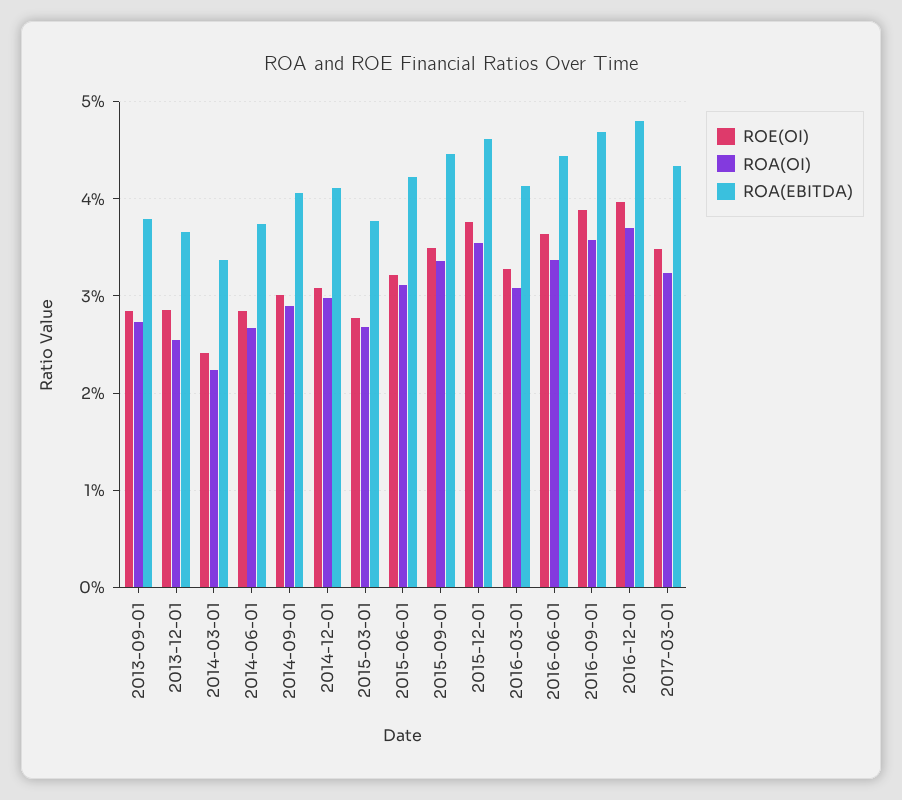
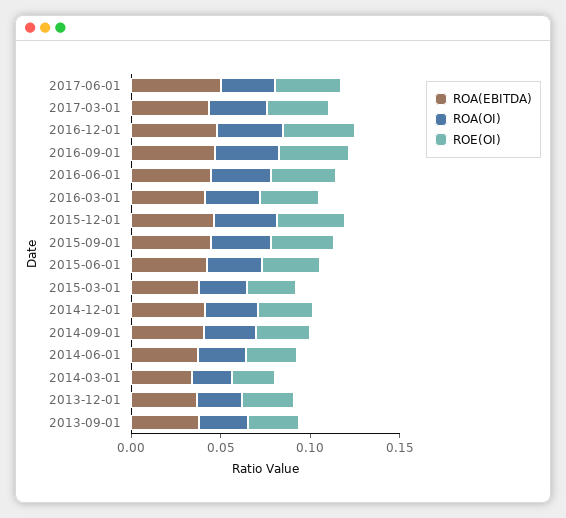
ROA(EBITDA), 2017-06-01: none -> 0.05
ROA(OI), 2017-06-01: none -> 0.03
ROE(OI), 2017-06-01: none -> 0.04

